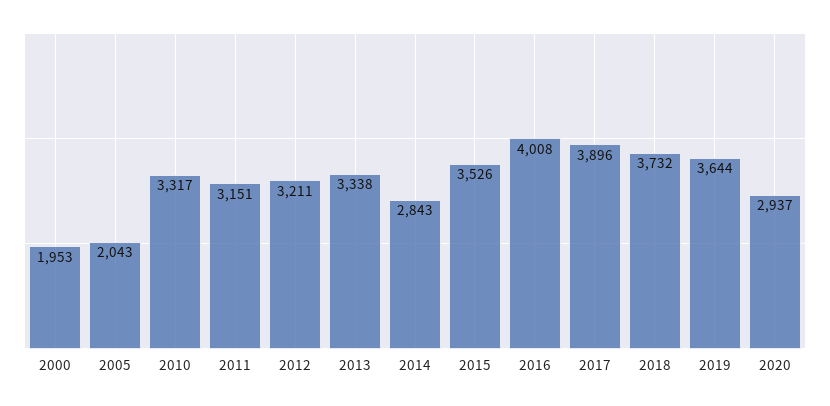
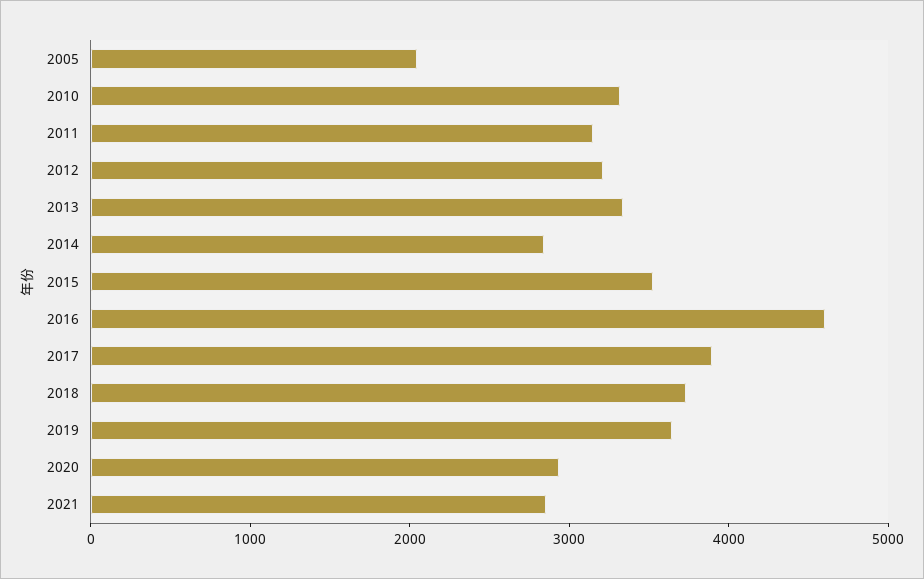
2000: 1953 -> none
2016: 4008 -> 4600
2021: none -> 2800

